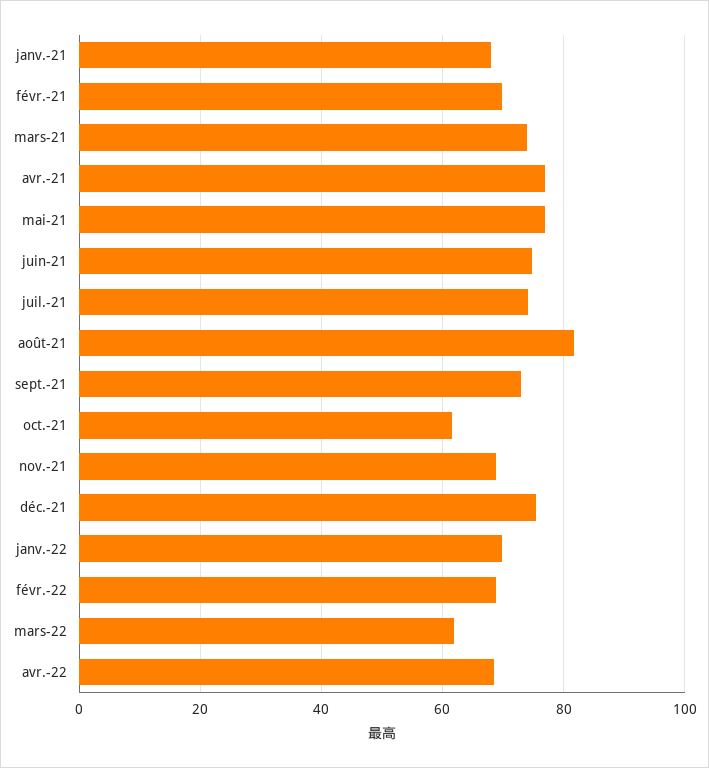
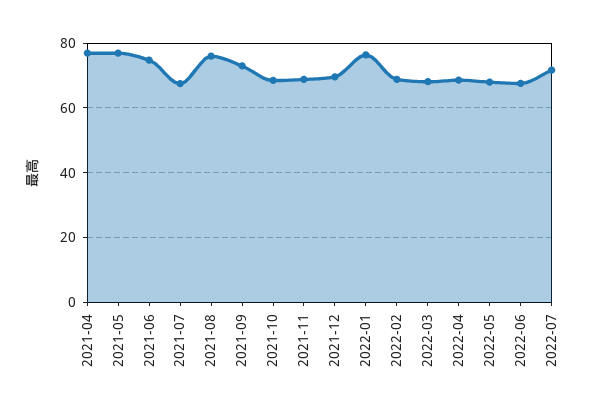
janv.-21: 68 -> none
févr.-21: 70 -> none
mars-21: 74 -> none
juil.-21: 74 -> 68
août-21: 82 -> 76
oct.-21: 62 -> 68
déc.-21: 76 -> 70
janv.-22: 70 -> 76
mars-22: 62 -> 68
2022-05: none -> 68
2022-06: none -> 68
2022-07: none -> 72

